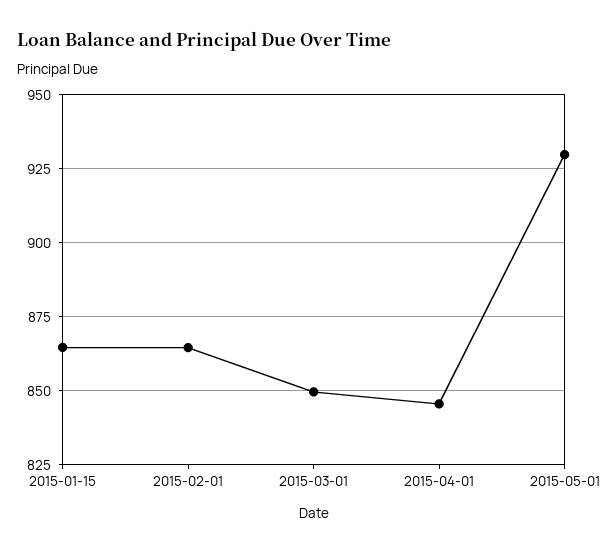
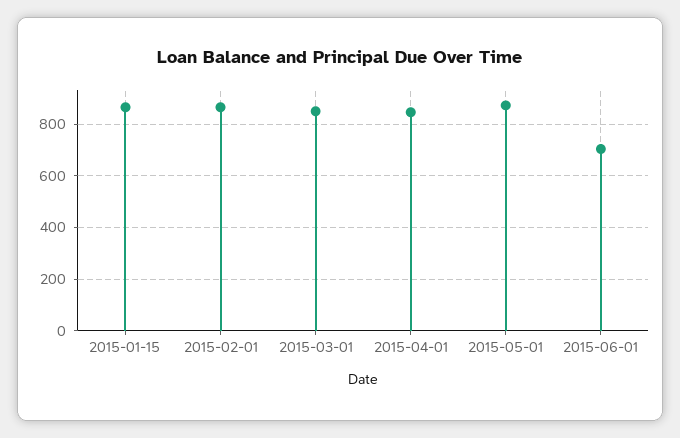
2015-05-01: 930 -> 875
2015-06-01: none -> 700

